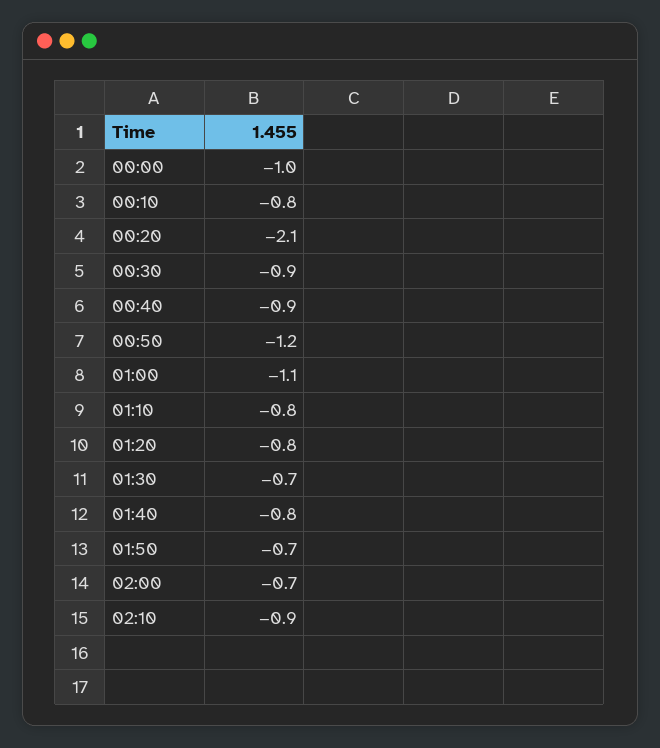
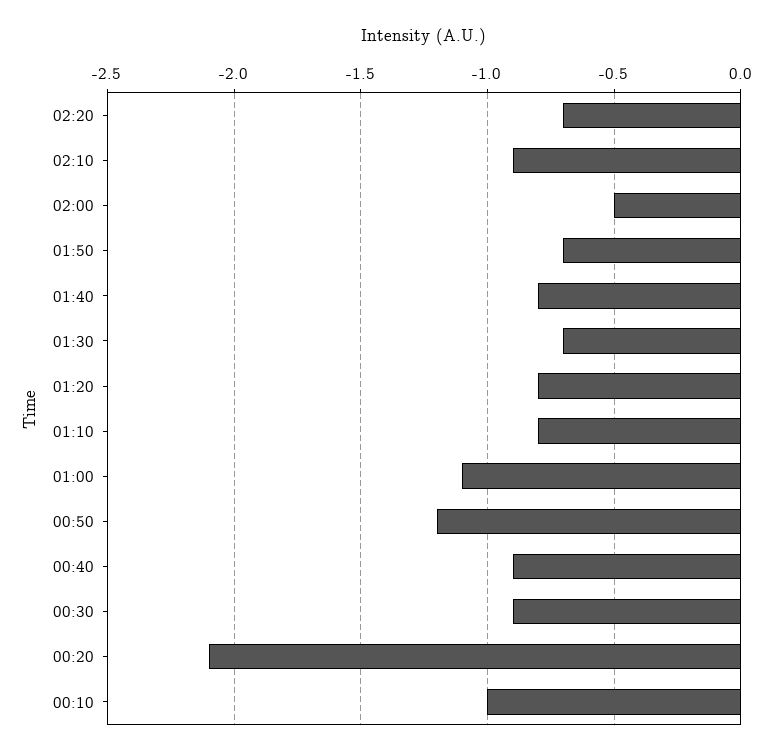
00:00: -1 -> none
00:10: -0.8 -> -1
02:00: -0.7 -> -0.5
02:20: none -> -0.7

